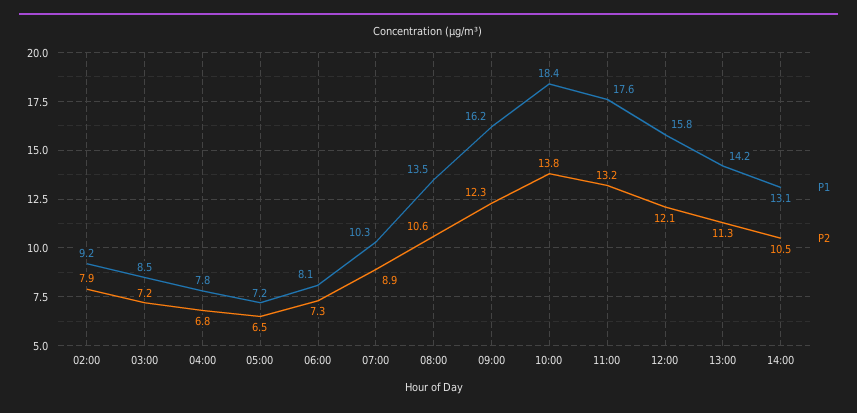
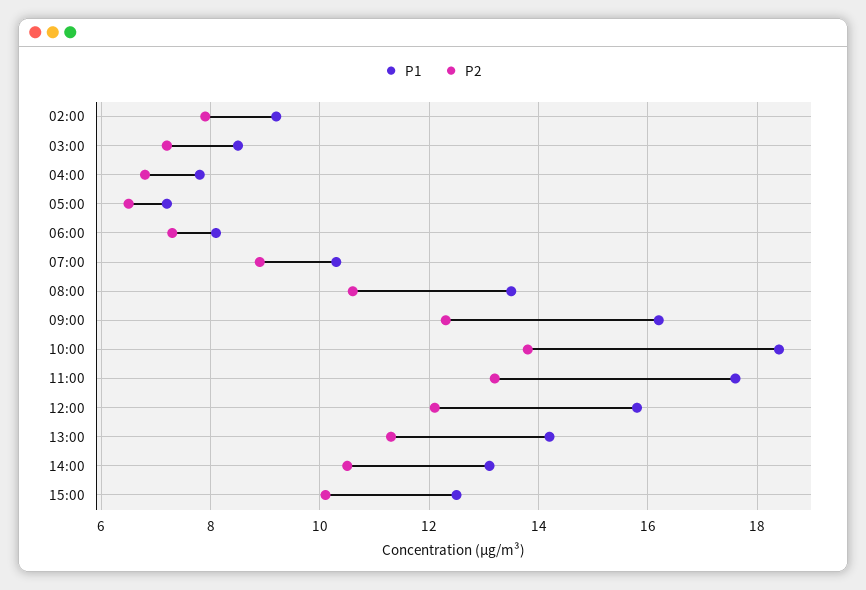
P1, 15:00: none -> 12.5
P2, 15:00: none -> 10

